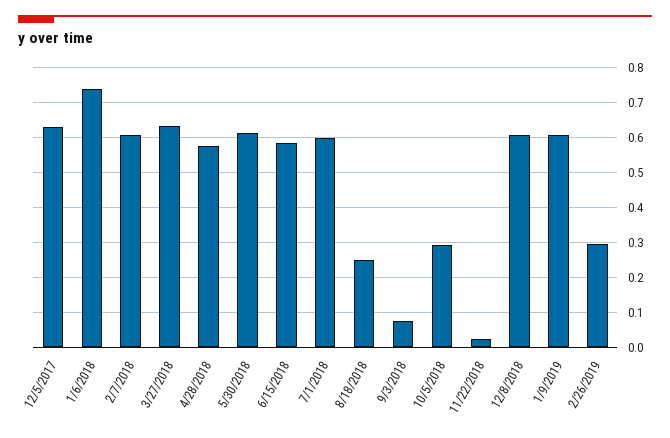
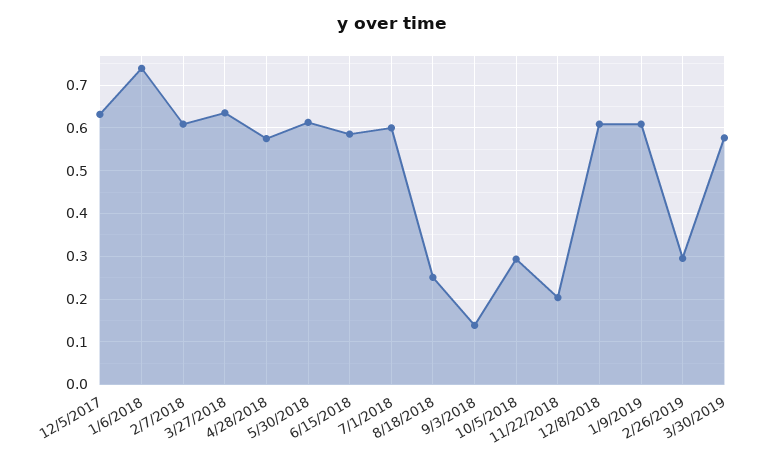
9/3/2018: 0.08 -> 0.14
11/22/2018: 0.02 -> 0.2
3/30/2019: none -> 0.58

